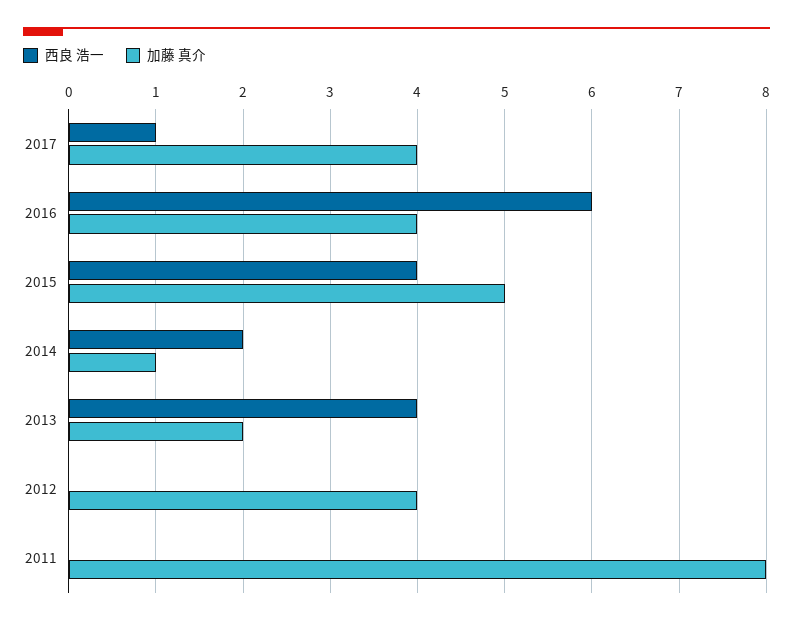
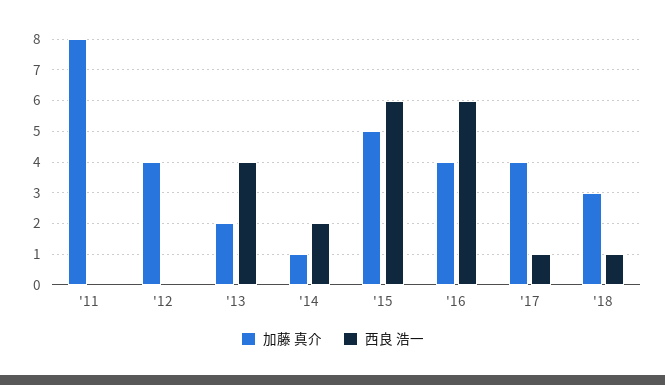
西良 浩一, 2015: 4 -> 6
加藤 真介, '18: none -> 3
西良 浩一, '18: none -> 1

